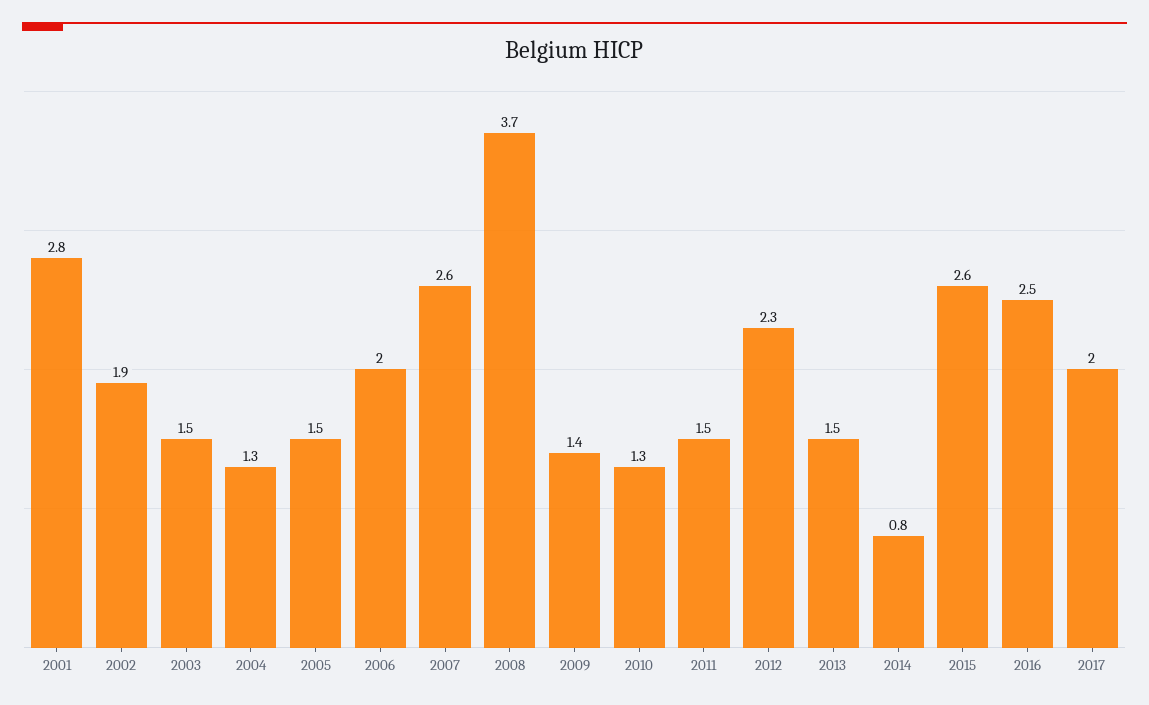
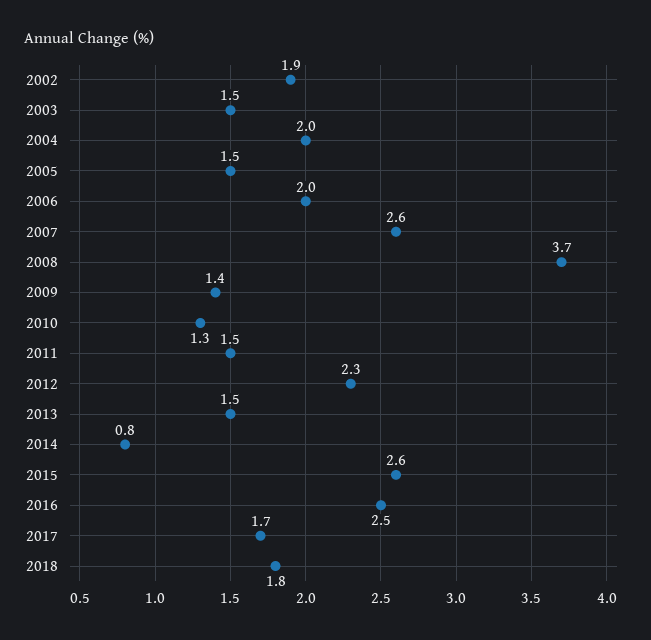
2001: 2.8 -> none
2004: 1.3 -> 2
2017: 2 -> 1.7
2018: none -> 1.8

